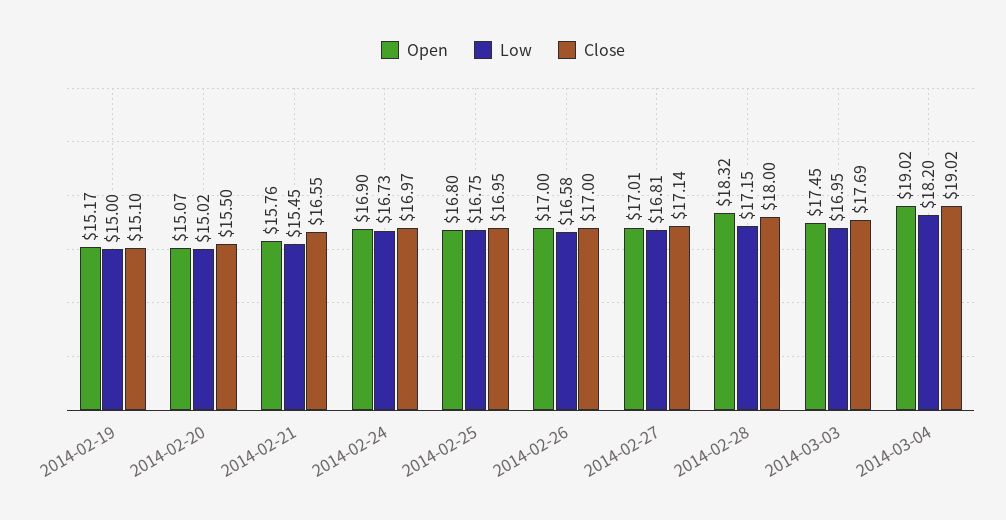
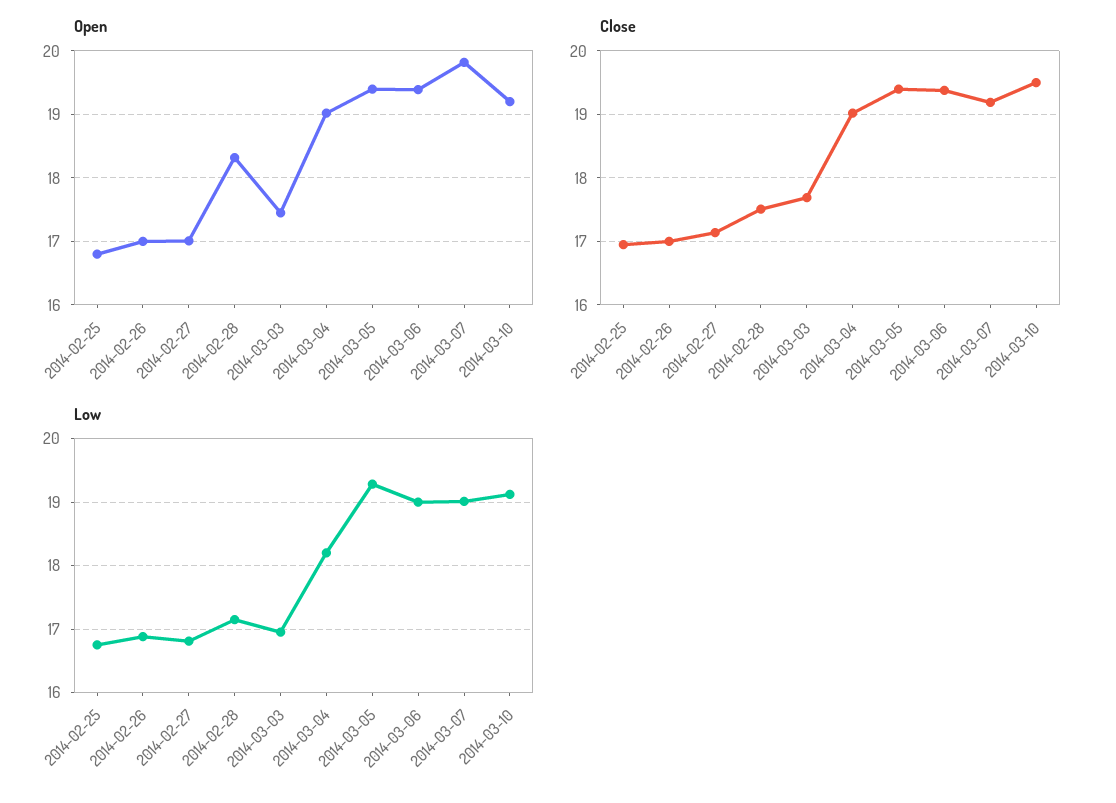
Open, 2014-02-19: 15.17 -> none
Low, 2014-02-19: 15 -> none
Close, 2014-02-19: 15.1 -> none
Open, 2014-02-20: 15.07 -> none
Low, 2014-02-20: 15.02 -> none
Close, 2014-02-20: 15.5 -> none
Open, 2014-02-21: 15.76 -> none
Low, 2014-02-21: 15.45 -> none
Close, 2014-02-21: 16.55 -> none
Open, 2014-02-24: 16.9 -> none
Low, 2014-02-24: 16.73 -> none
Close, 2014-02-24: 16.97 -> none
Low, 2014-02-26: 16.58 -> 16.9
Close, 2014-02-28: 18 -> 17.5
Open, 2014-03-05: none -> 19.4
Open, 2014-03-06: none -> 19.4
Open, 2014-03-07: none -> 19.8
Open, 2014-03-10: none -> 19.2
Close, 2014-03-05: none -> 19.4
Close, 2014-03-06: none -> 19.4
Close, 2014-03-07: none -> 19.2
Close, 2014-03-10: none -> 19.5
Low, 2014-03-05: none -> 19.3
Low, 2014-03-06: none -> 19
Low, 2014-03-07: none -> 19
Low, 2014-03-10: none -> 19.1

